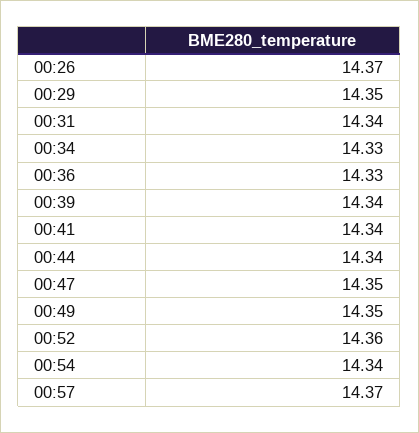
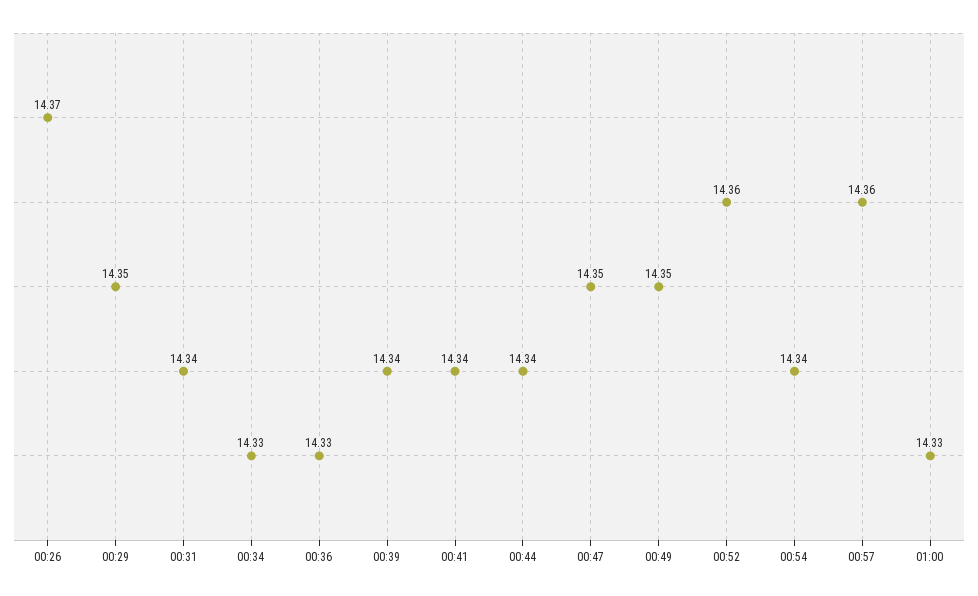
00:57: 14.37 -> 14.36
01:00: none -> 14.33

